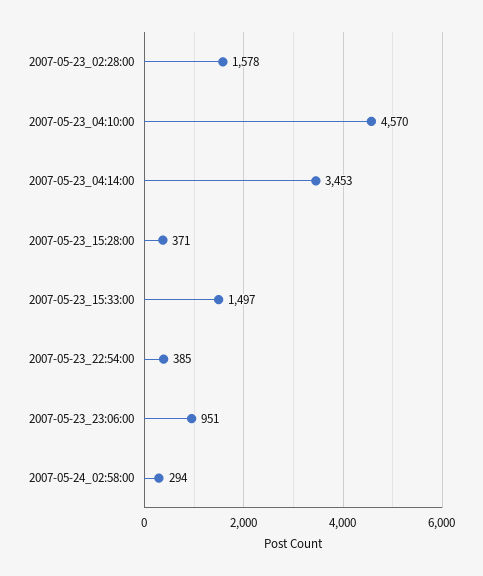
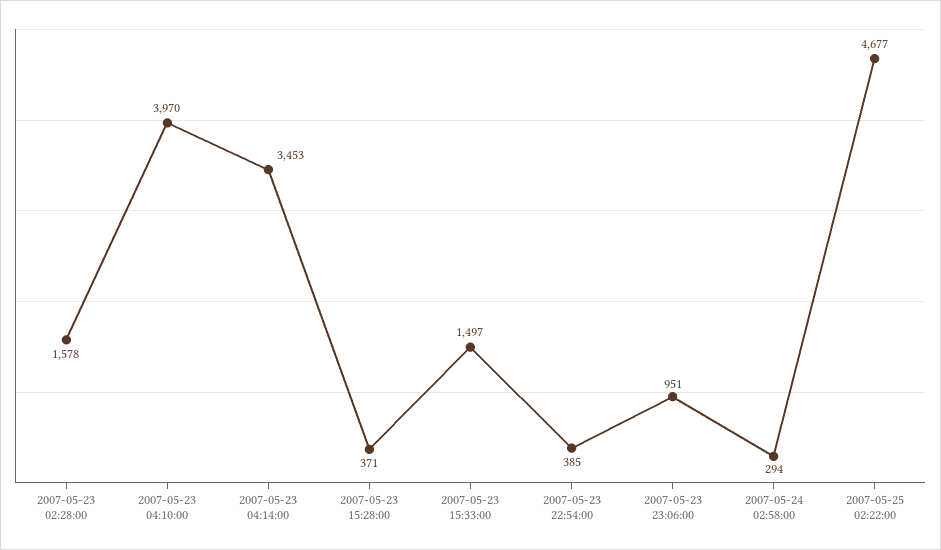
2007-05-23_04:10:00: 4570 -> 3970
2007-05-25 02:22:00: none -> 4677

